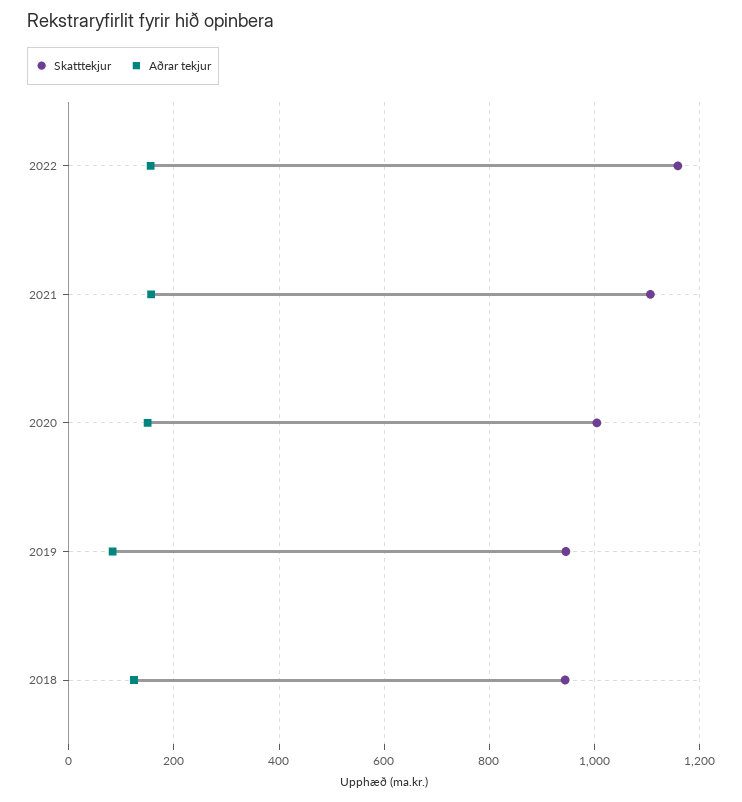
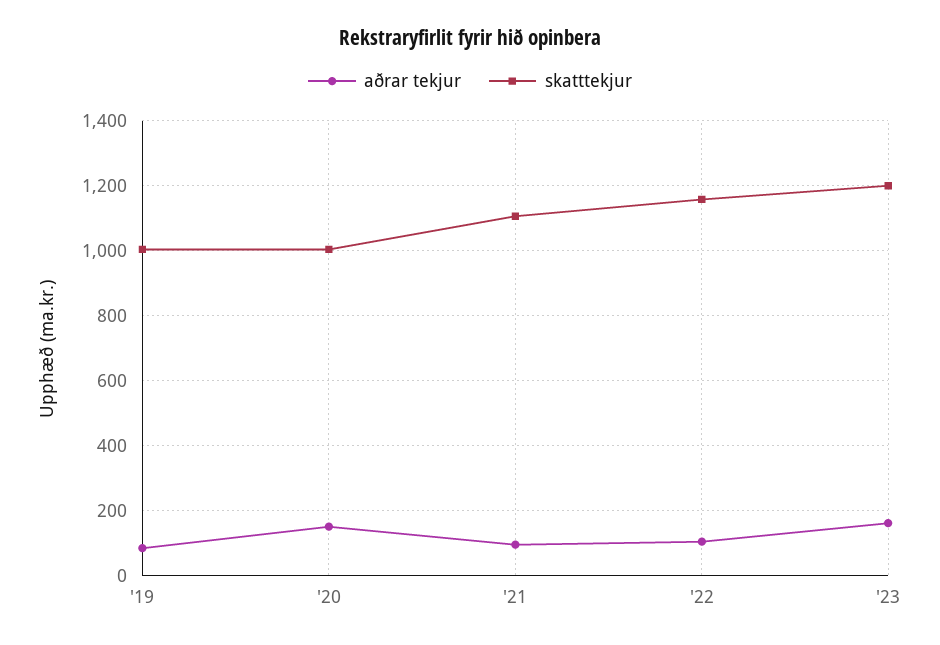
Aðrar tekjur, 2022: 160 -> 100
Aðrar tekjur, 2021: 160 -> 100
Skatttekjur, 2019: 940 -> 1000
Skatttekjur, 2018: 940 -> none
Aðrar tekjur, 2018: 120 -> none
Aðrar tekjur, '23: none -> 160
Skatttekjur, '23: none -> 1200

